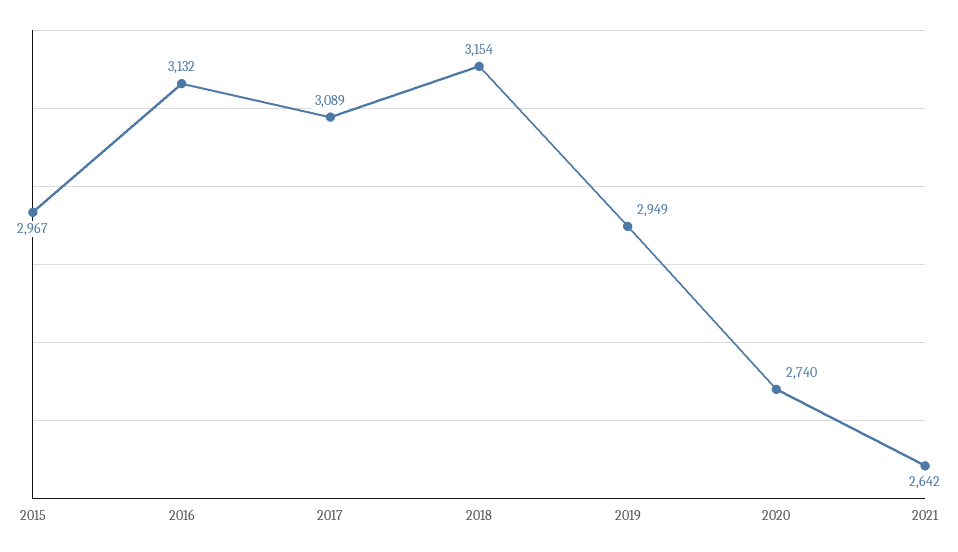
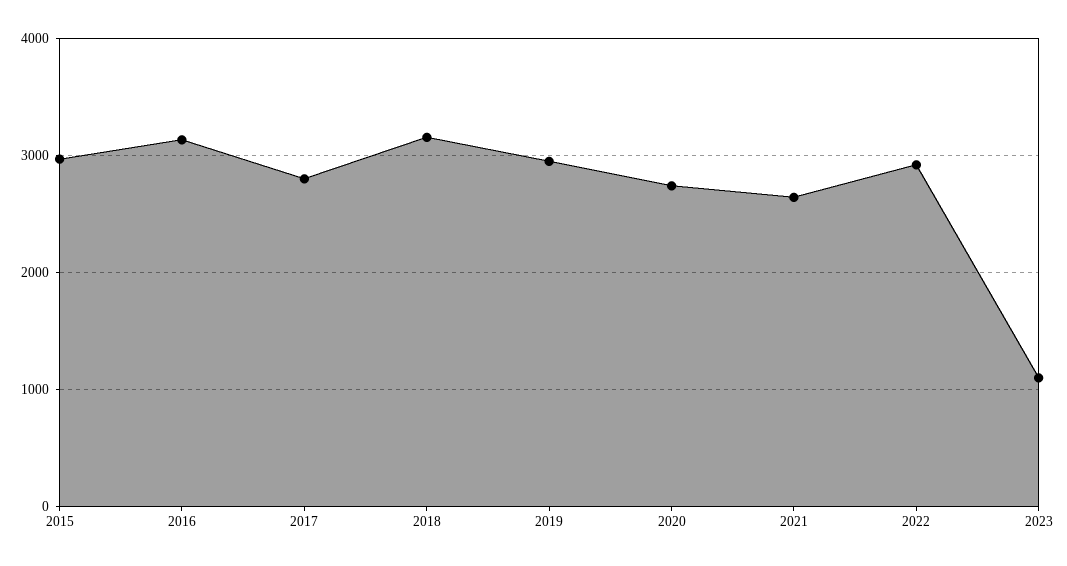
2017: 3089 -> 2800
2022: none -> 2900
2023: none -> 1100

